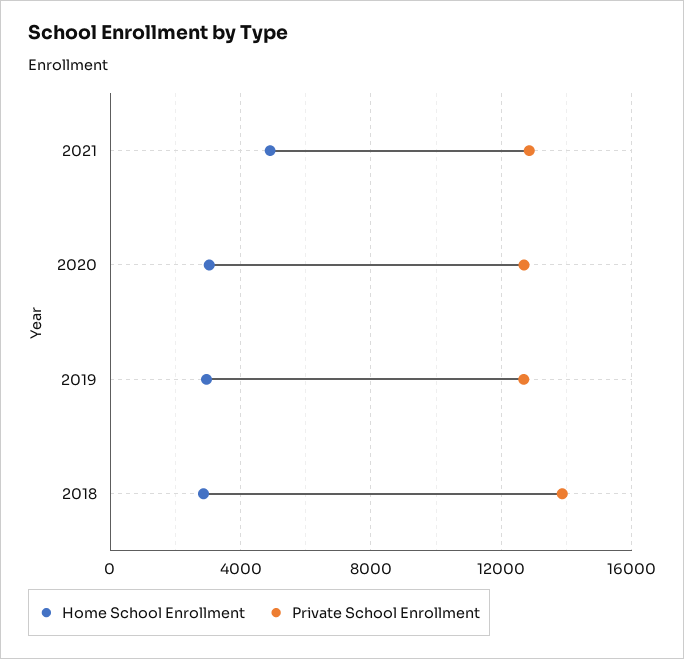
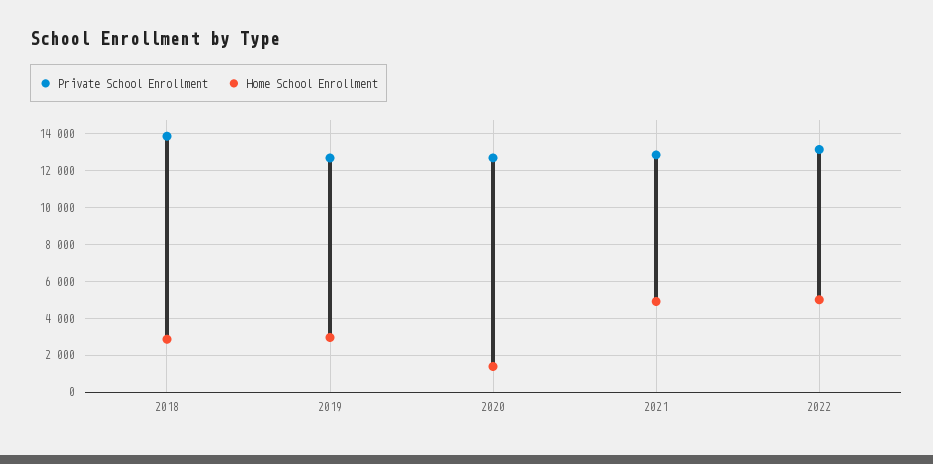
Home School Enrollment, 2020: 3000 -> 1500
Private School Enrollment, 2022: none -> 13000
Home School Enrollment, 2022: none -> 5000

